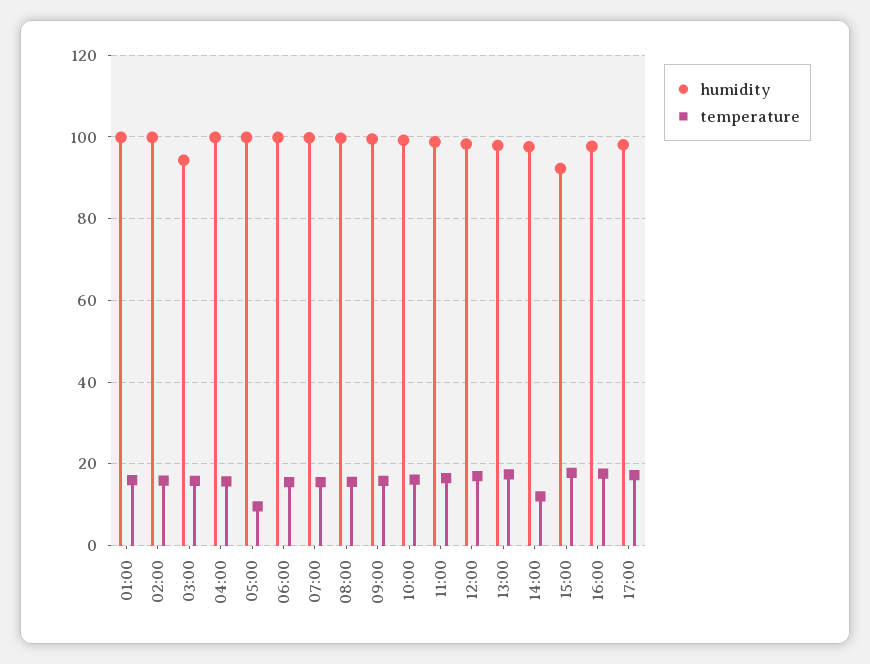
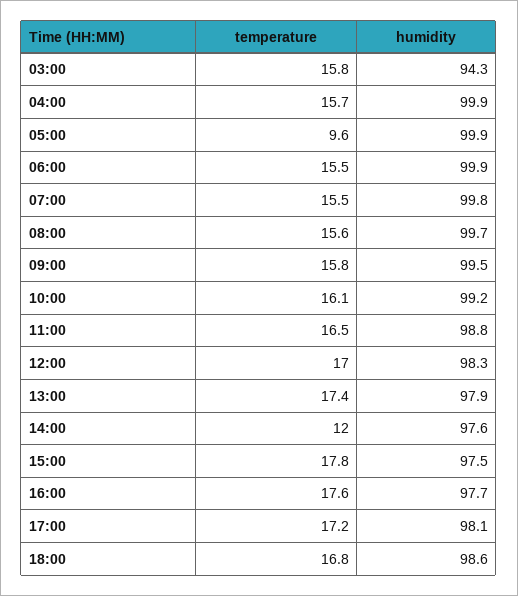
humidity, 01:00: 100 -> none
temperature, 01:00: 16 -> none
humidity, 02:00: 100 -> none
temperature, 02:00: 16 -> none
humidity, 15:00: 92 -> 97.5
temperature, 18:00: none -> 16.8
humidity, 18:00: none -> 98.6

